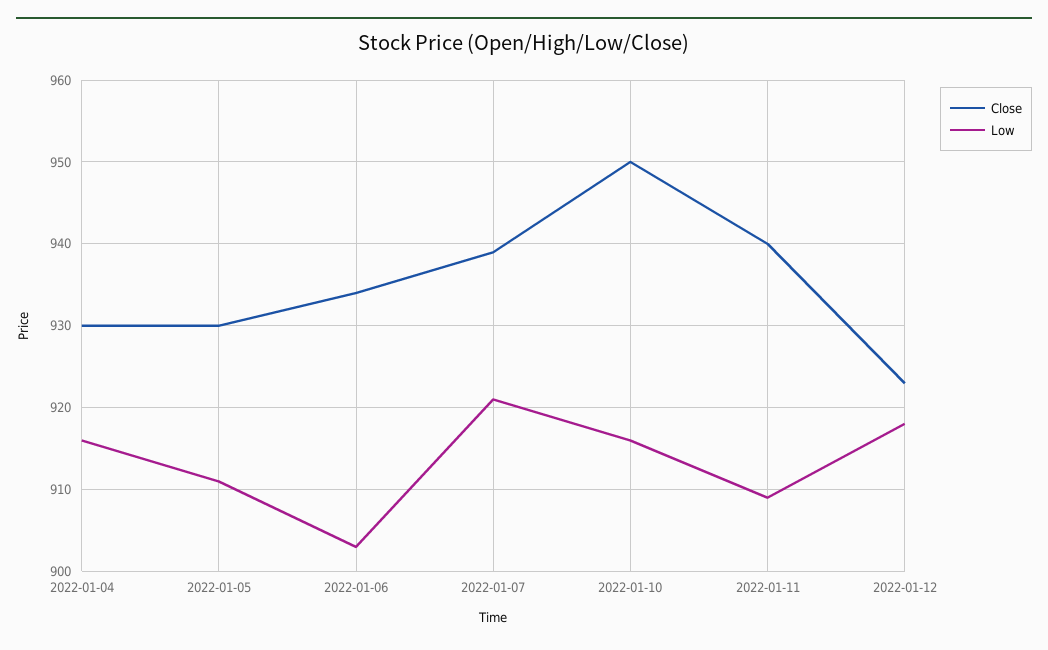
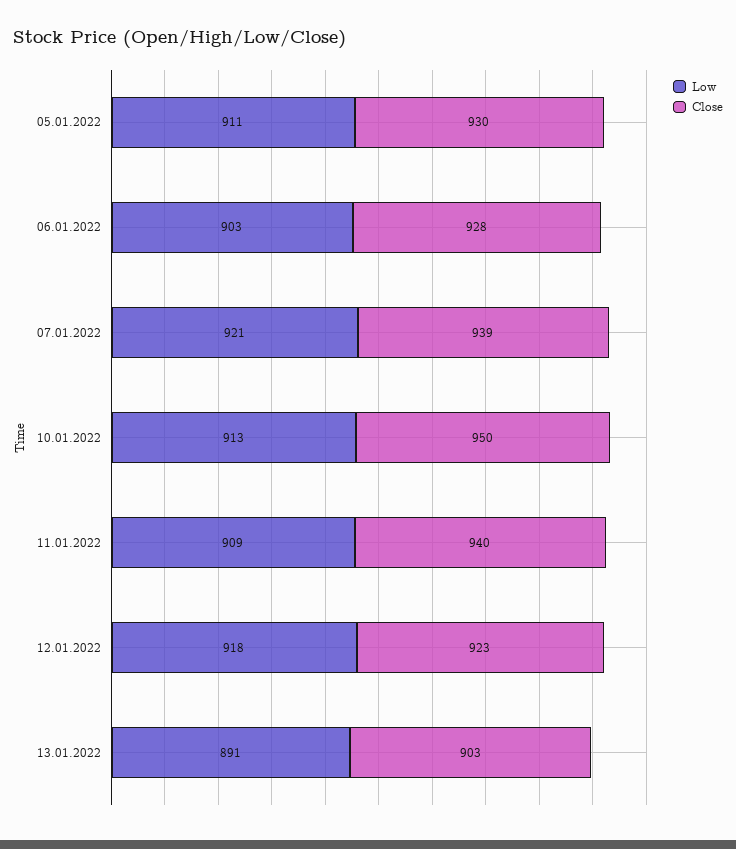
Close, 2022-01-04: 930 -> none
Low, 2022-01-04: 916 -> none
Close, 2022-01-06: 934 -> 928
Low, 2022-01-10: 916 -> 913
Low, 13.01.2022: none -> 891
Close, 13.01.2022: none -> 903

